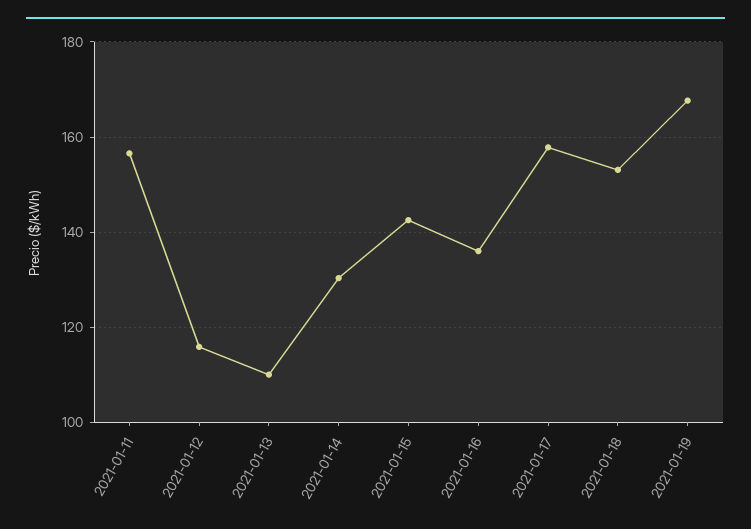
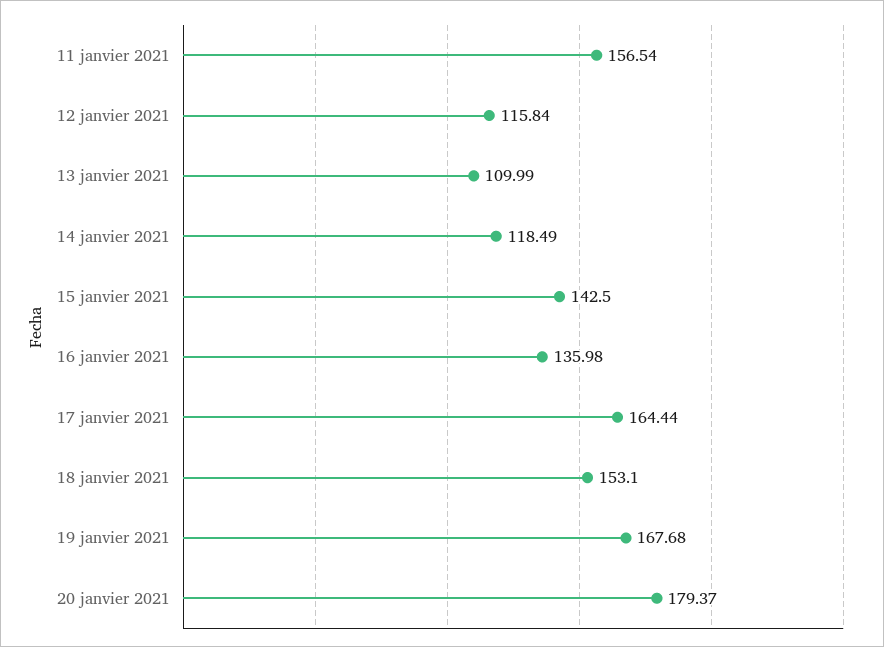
2021-01-14: 130 -> 118.49
2021-01-17: 158 -> 164.44
20 janvier 2021: none -> 179.37

